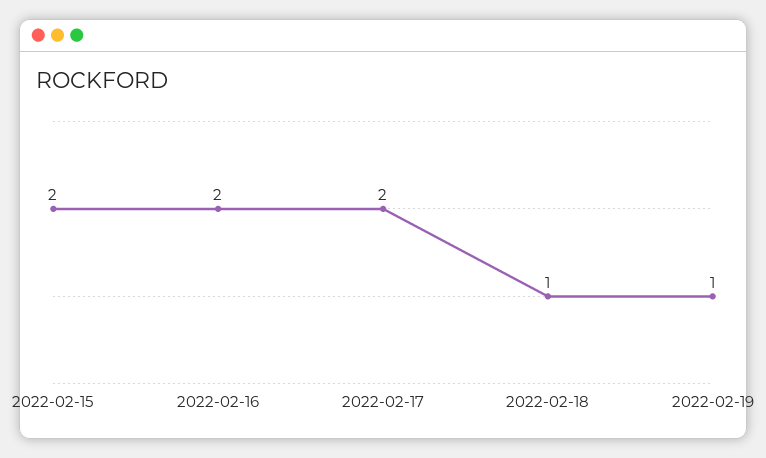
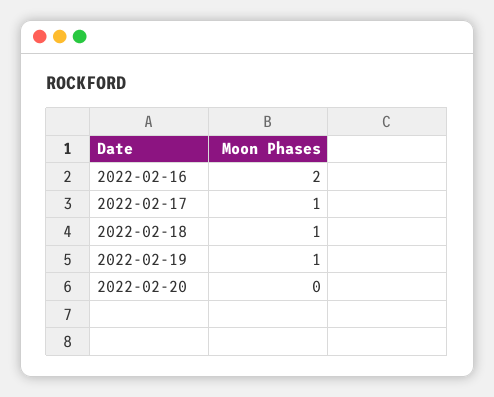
2022-02-15: 2 -> none
2022-02-17: 2 -> 1
2022-02-20: none -> 0

